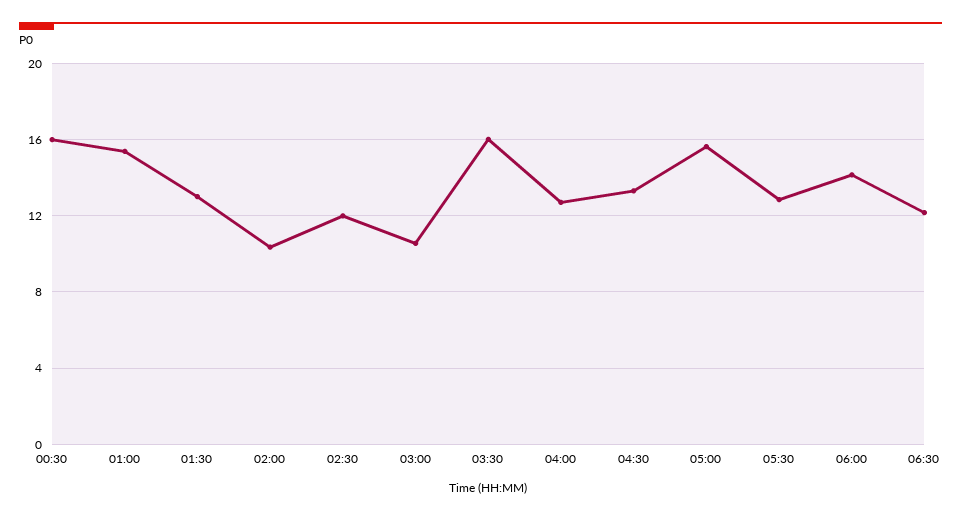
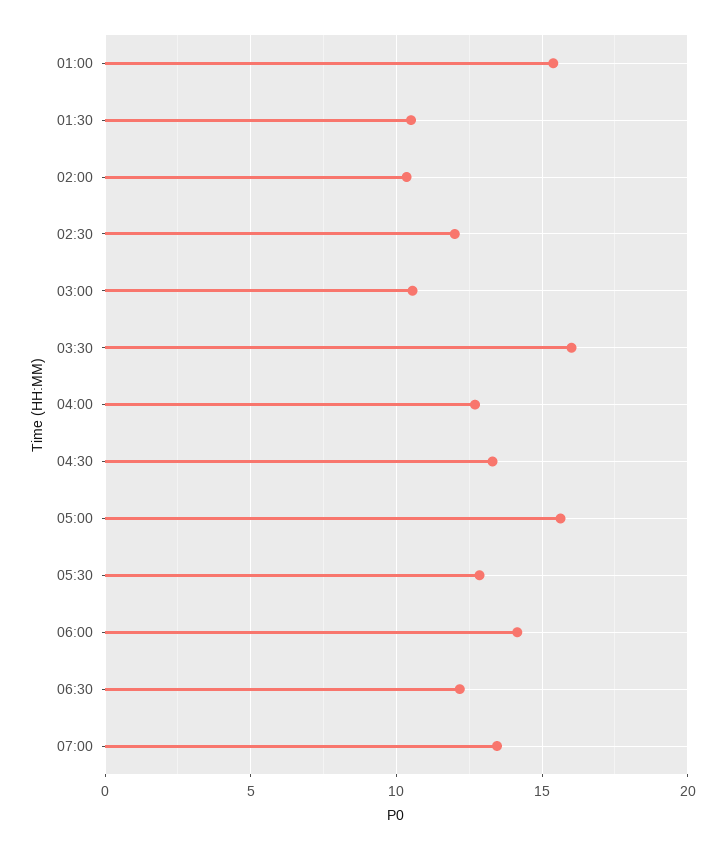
00:30: 16 -> none
01:30: 13 -> 10.5
07:00: none -> 13.5

